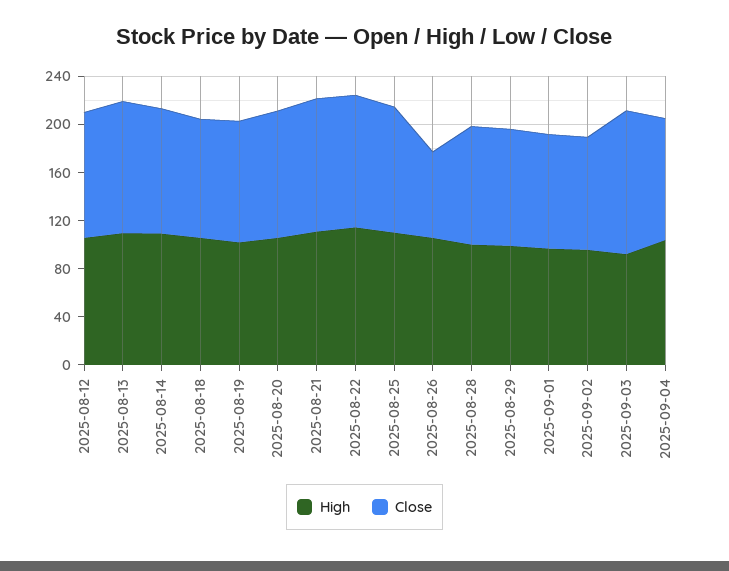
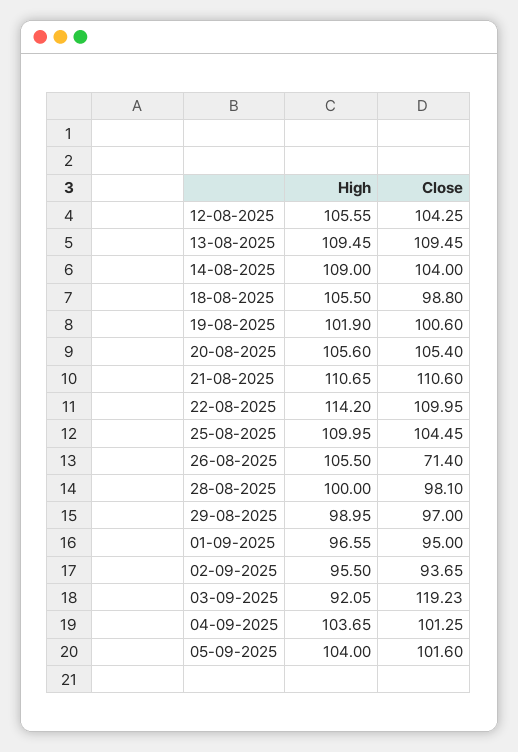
High, 05-09-2025: none -> 104
Close, 05-09-2025: none -> 101.6

